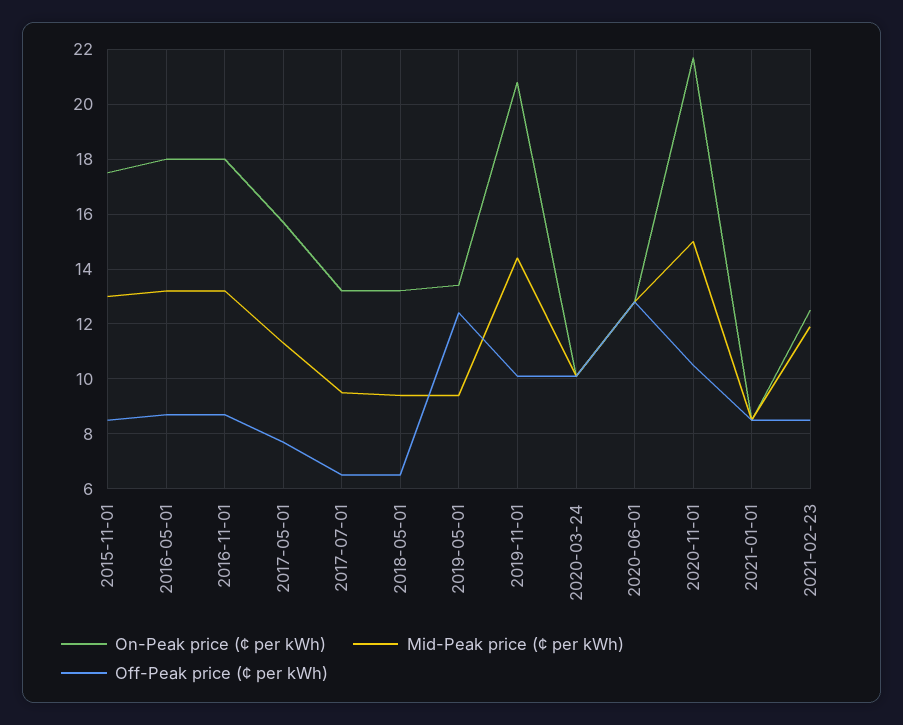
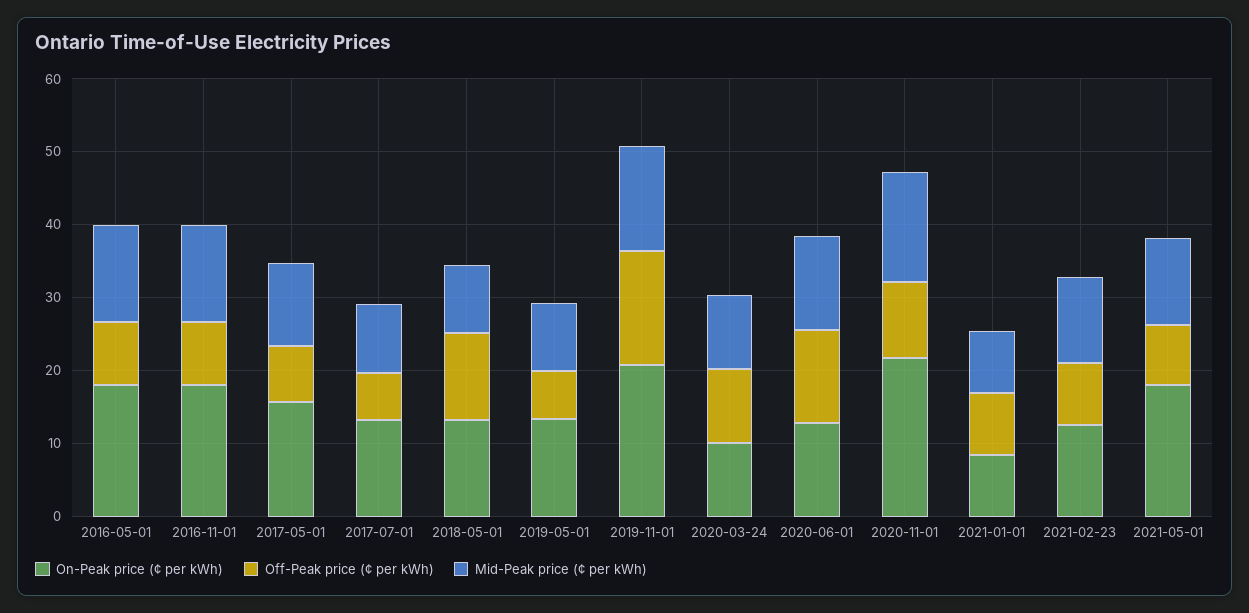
On-Peak price (¢ per kWh), 2015-11-01: 17.5 -> none
Mid-Peak price (¢ per kWh), 2015-11-01: 13 -> none
Off-Peak price (¢ per kWh), 2015-11-01: 8.5 -> none
Off-Peak price (¢ per kWh), 2018-05-01: 6.5 -> 12
Off-Peak price (¢ per kWh), 2019-05-01: 12.5 -> 6
Off-Peak price (¢ per kWh), 2019-11-01: 10 -> 16
On-Peak price (¢ per kWh), 2021-05-01: none -> 18
Off-Peak price (¢ per kWh), 2021-05-01: none -> 8
Mid-Peak price (¢ per kWh), 2021-05-01: none -> 12

